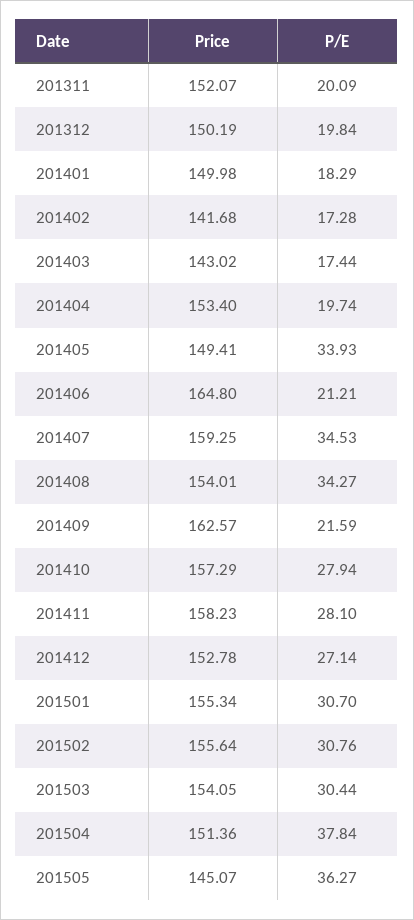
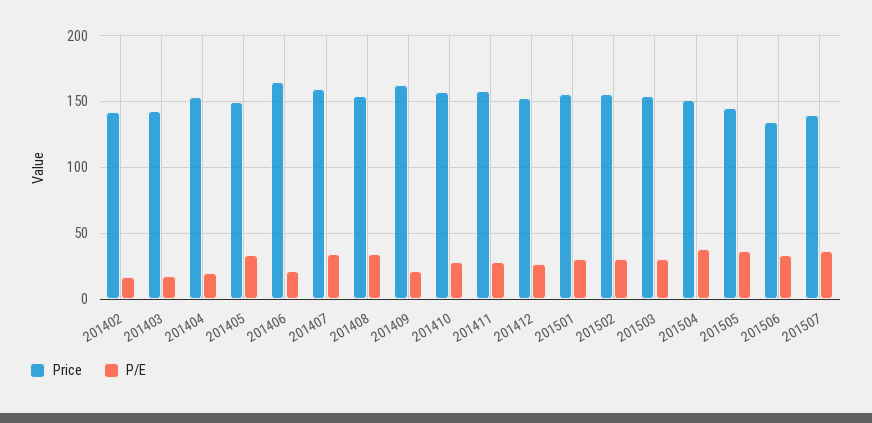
Price, 201311: 152.07 -> none
P/E, 201311: 20.09 -> none
Price, 201312: 150.19 -> none
P/E, 201312: 19.84 -> none
Price, 201401: 149.98 -> none
P/E, 201401: 18.29 -> none
Price, 201506: none -> 135
P/E, 201506: none -> 35
Price, 201507: none -> 140
P/E, 201507: none -> 35

